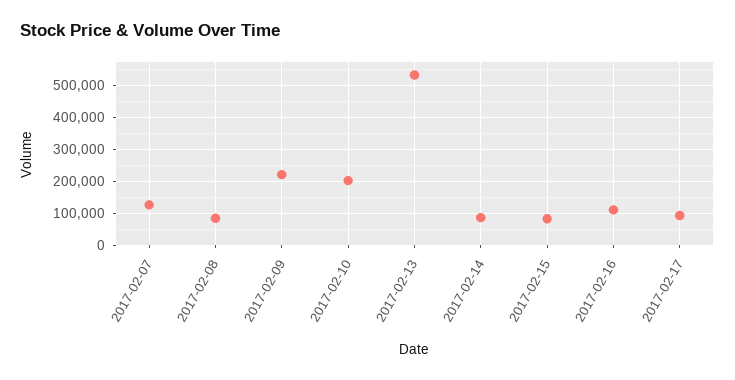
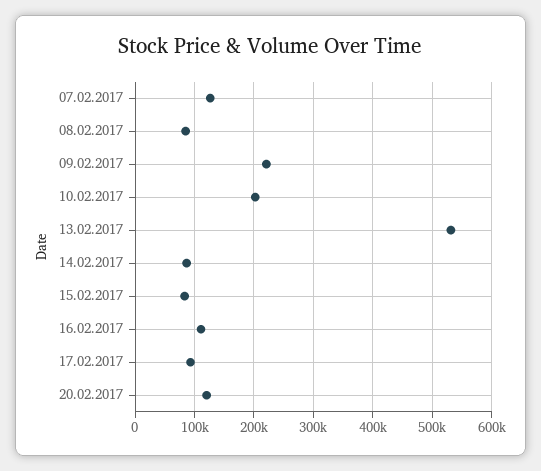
20.02.2017: none -> 120000

